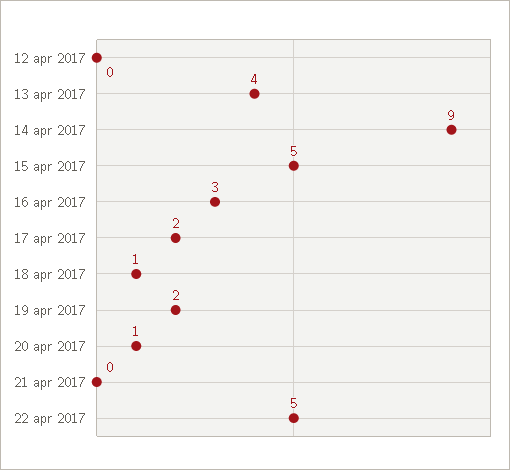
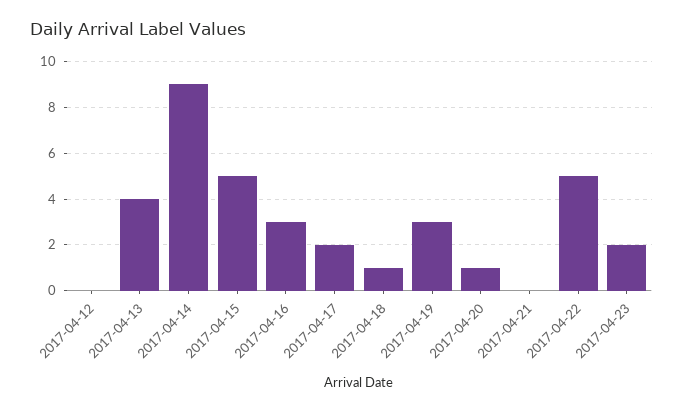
19 apr 2017: 2 -> 3
2017-04-23: none -> 2

